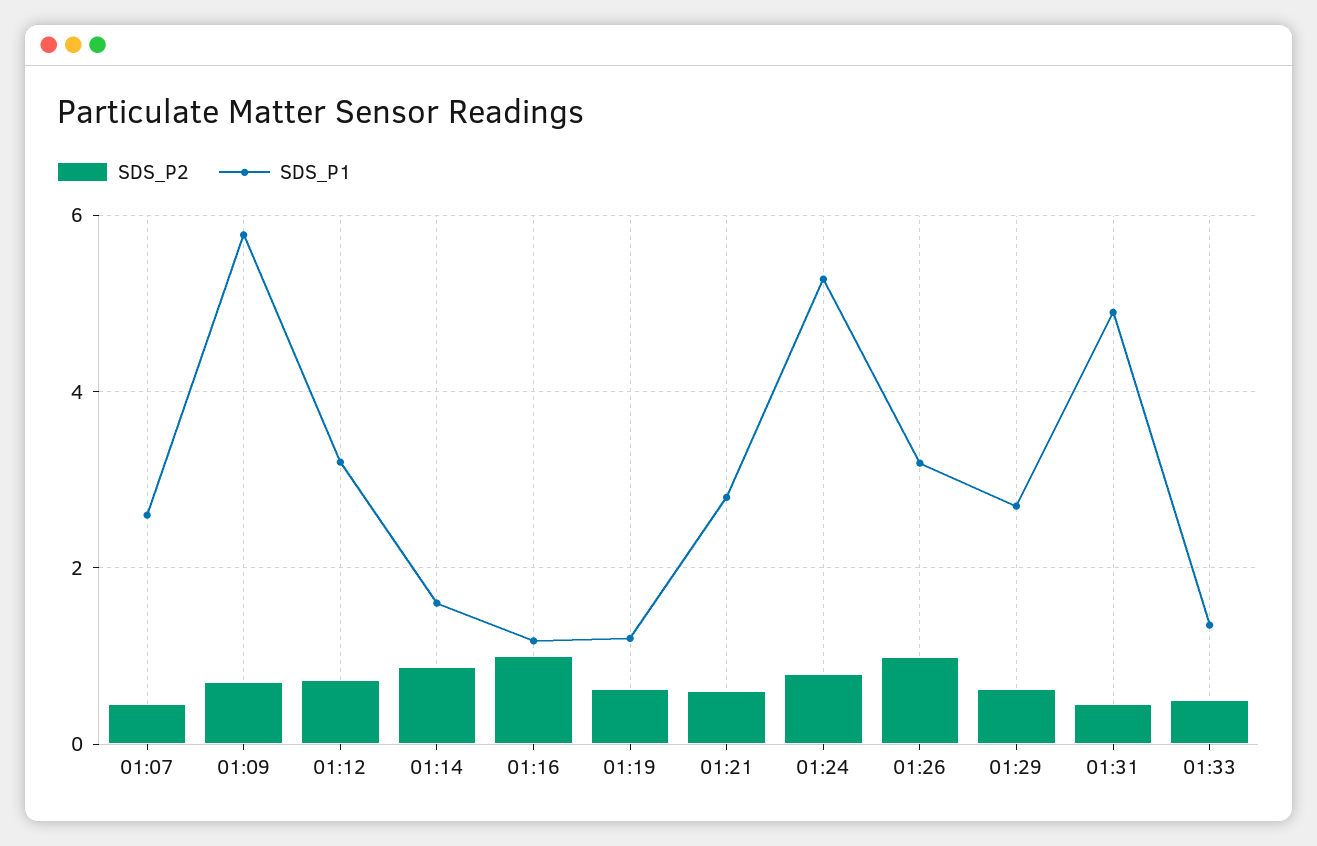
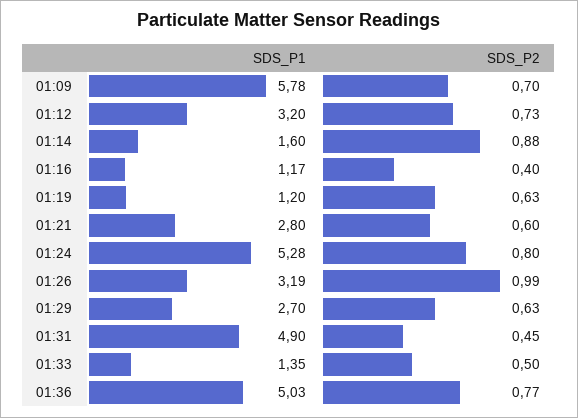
SDS_P2, 01:07: 0.4 -> none
SDS_P1, 01:07: 2.6 -> none
SDS_P2, 01:16: 1 -> 0.4
SDS_P1, 01:36: none -> 5.03
SDS_P2, 01:36: none -> 0.77

